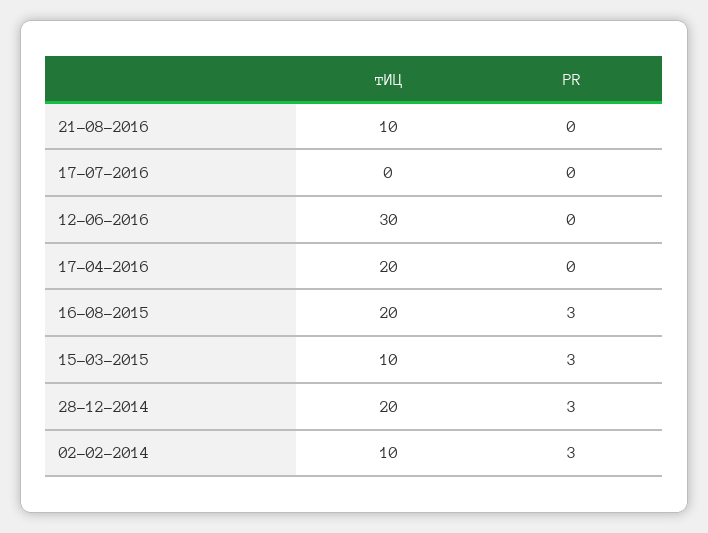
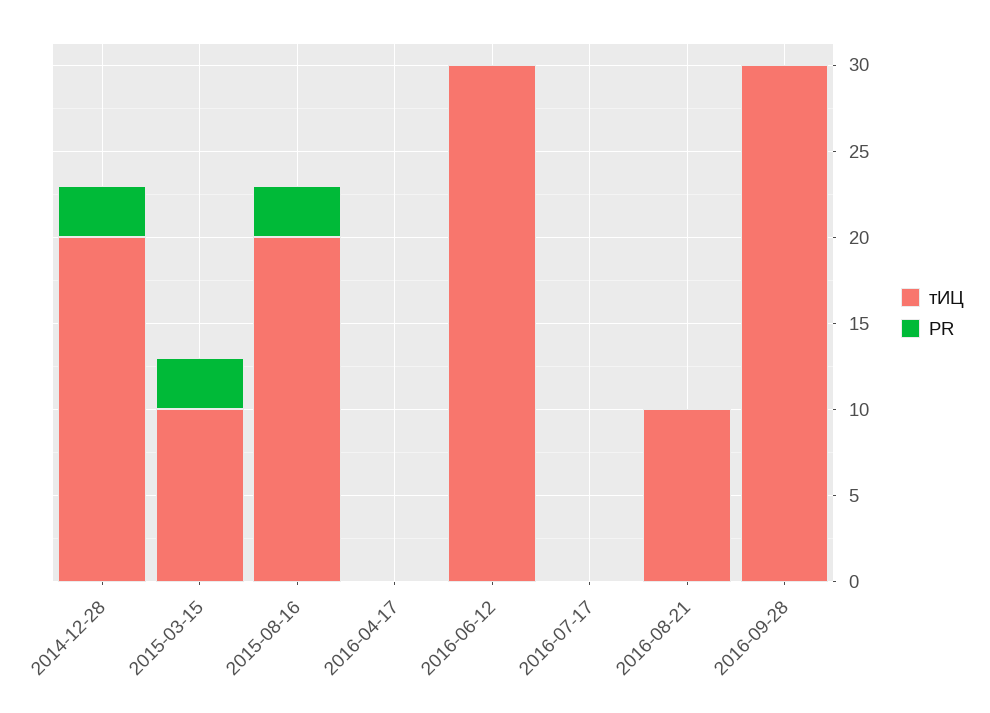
тИЦ, 17-04-2016: 20 -> 0
тИЦ, 02-02-2014: 10 -> none
PR, 02-02-2014: 3 -> none
тИЦ, 2016-09-28: none -> 30
PR, 2016-09-28: none -> 0

